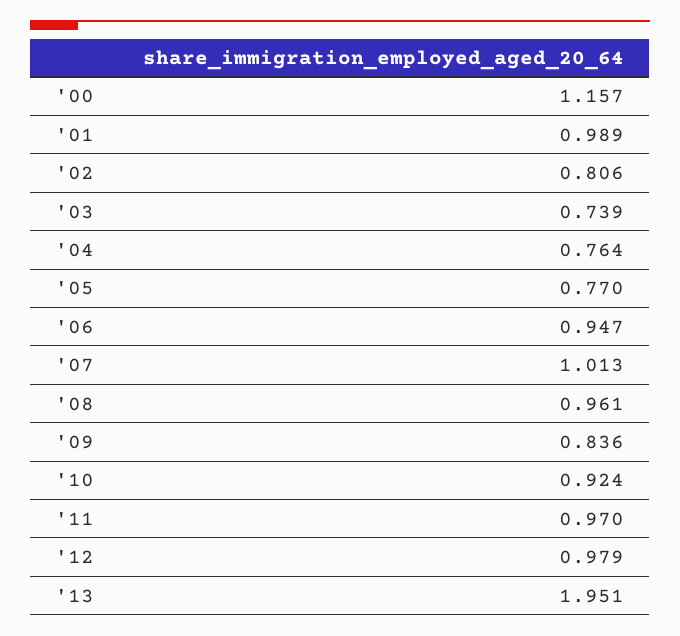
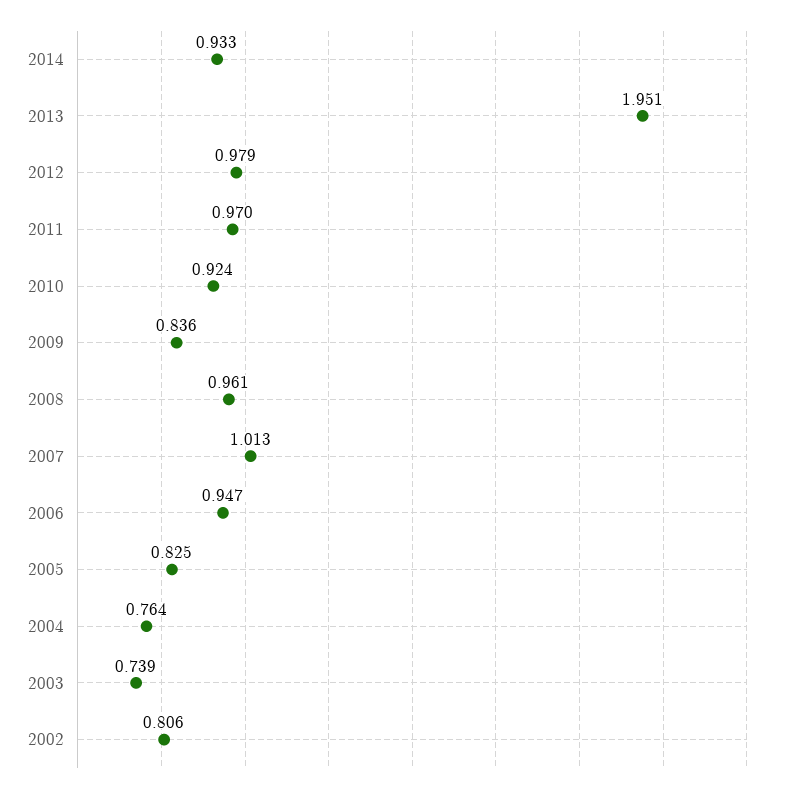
'00: 1.157 -> none
'01: 0.989 -> none
'05: 0.77 -> 0.825
2014: none -> 0.933

